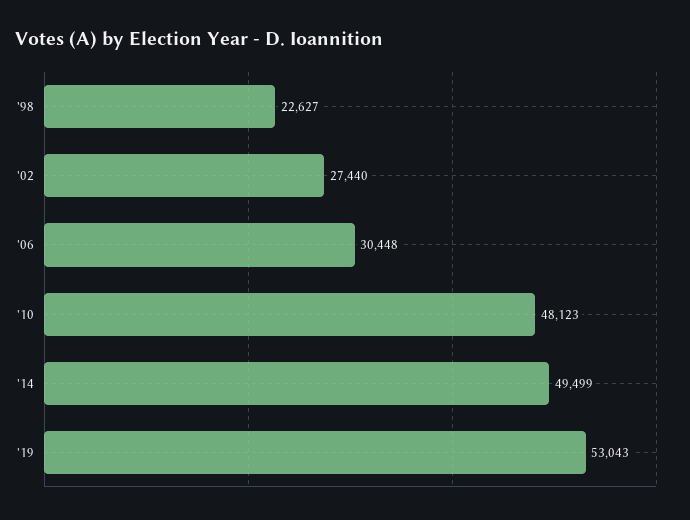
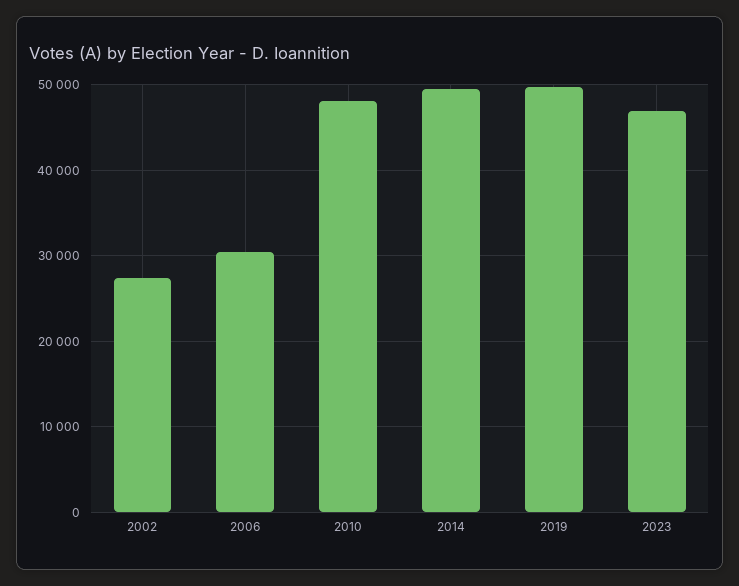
'98: 22627 -> none
'19: 53043 -> 50000
2023: none -> 47000

